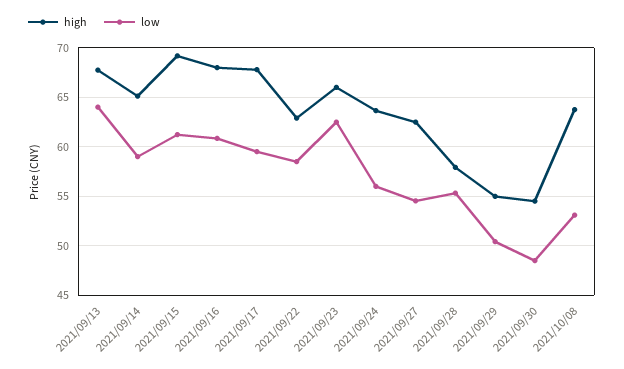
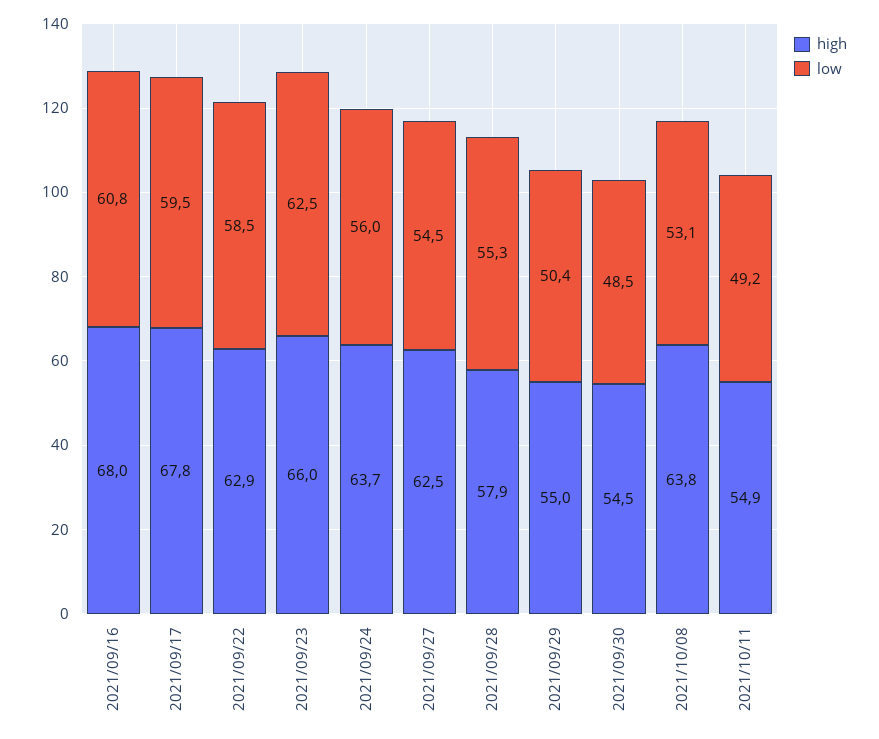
high, 2021/09/13: 68 -> none
low, 2021/09/13: 64 -> none
high, 2021/09/14: 65 -> none
low, 2021/09/14: 59 -> none
high, 2021/09/15: 69 -> none
low, 2021/09/15: 61 -> none
high, 2021/10/11: none -> 54.9
low, 2021/10/11: none -> 49.2

